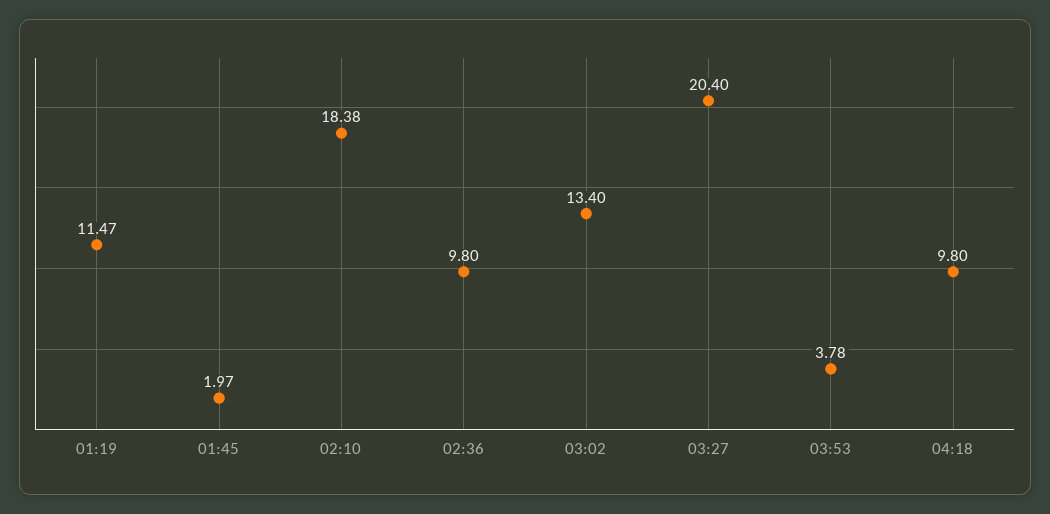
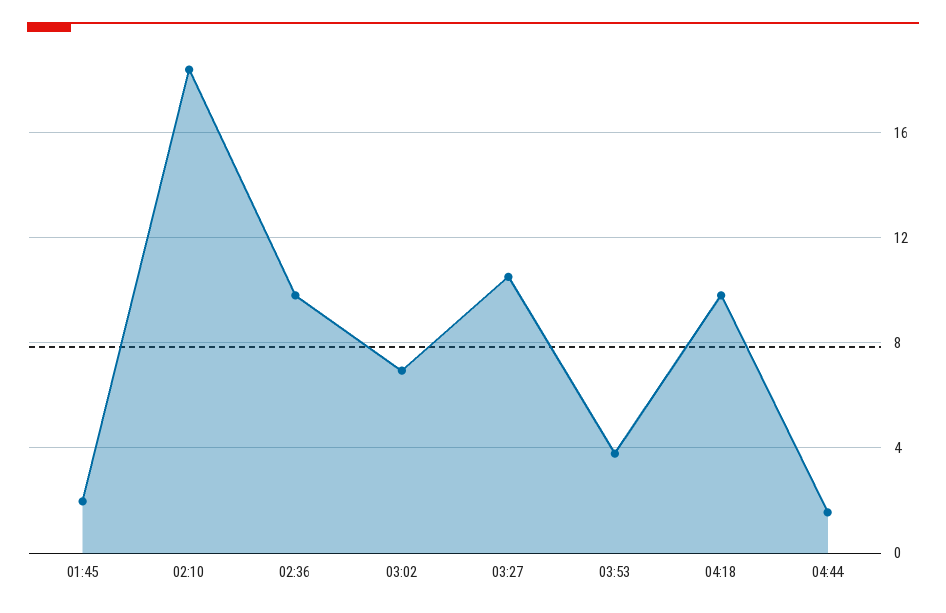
01:19: 11.47 -> none
03:02: 13.4 -> 7
03:27: 20.4 -> 10.5
04:44: none -> 1.5

